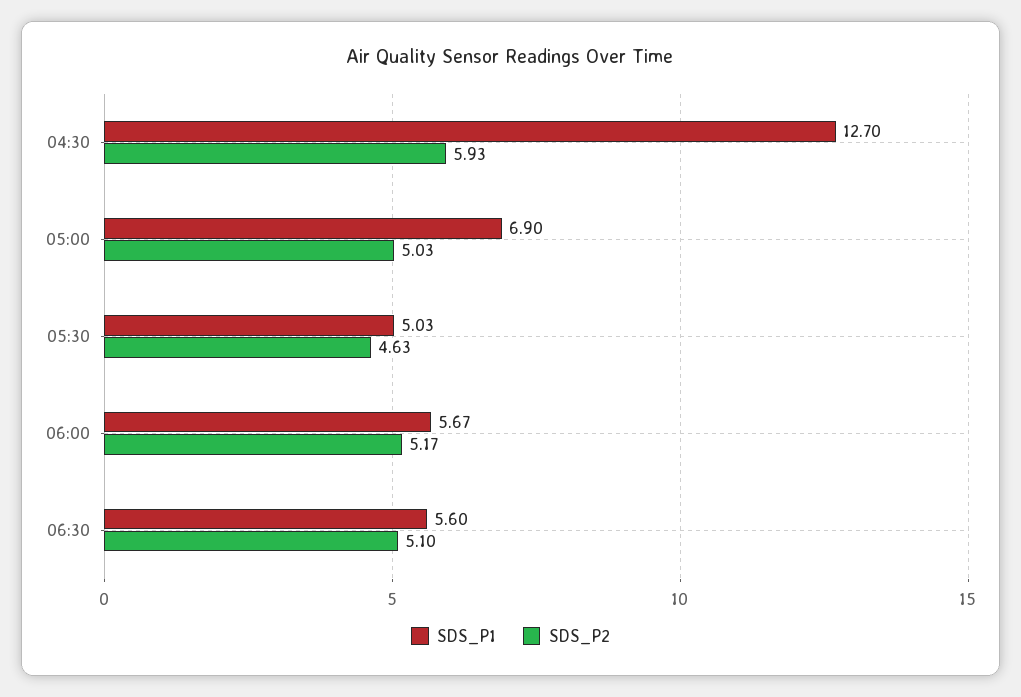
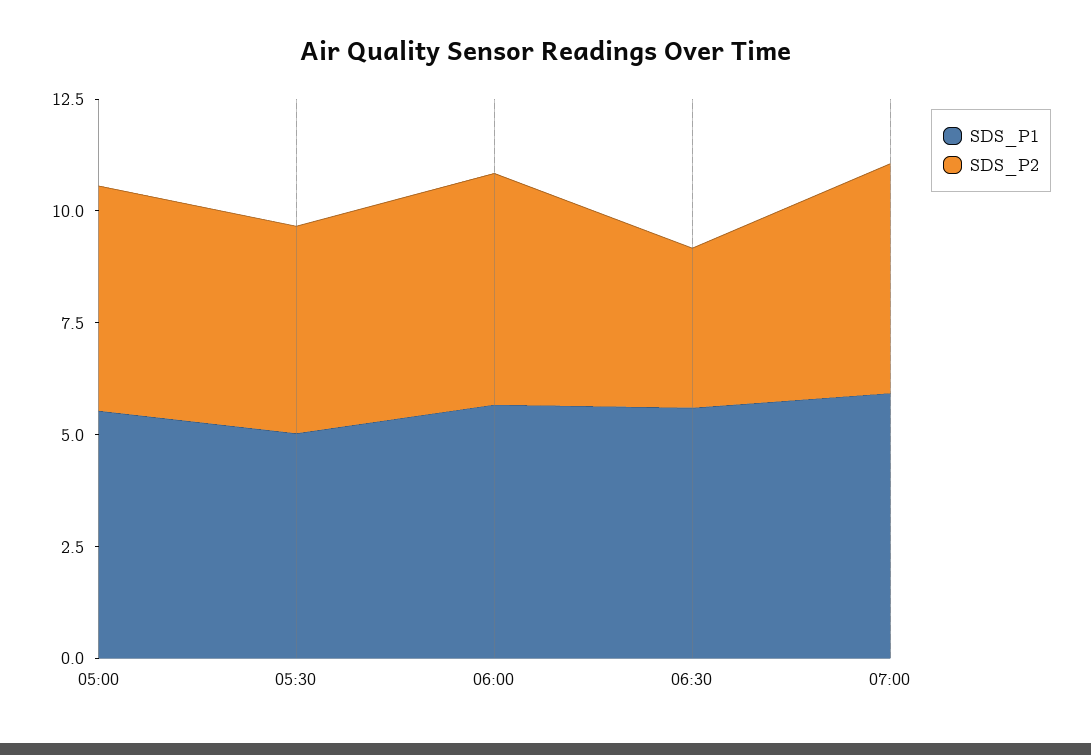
SDS_P1, 04:30: 12.7 -> none
SDS_P2, 04:30: 5.93 -> none
SDS_P1, 05:00: 6.9 -> 5.5
SDS_P2, 06:30: 5.1 -> 3.5
SDS_P1, 07:00: none -> 6
SDS_P2, 07:00: none -> 5

